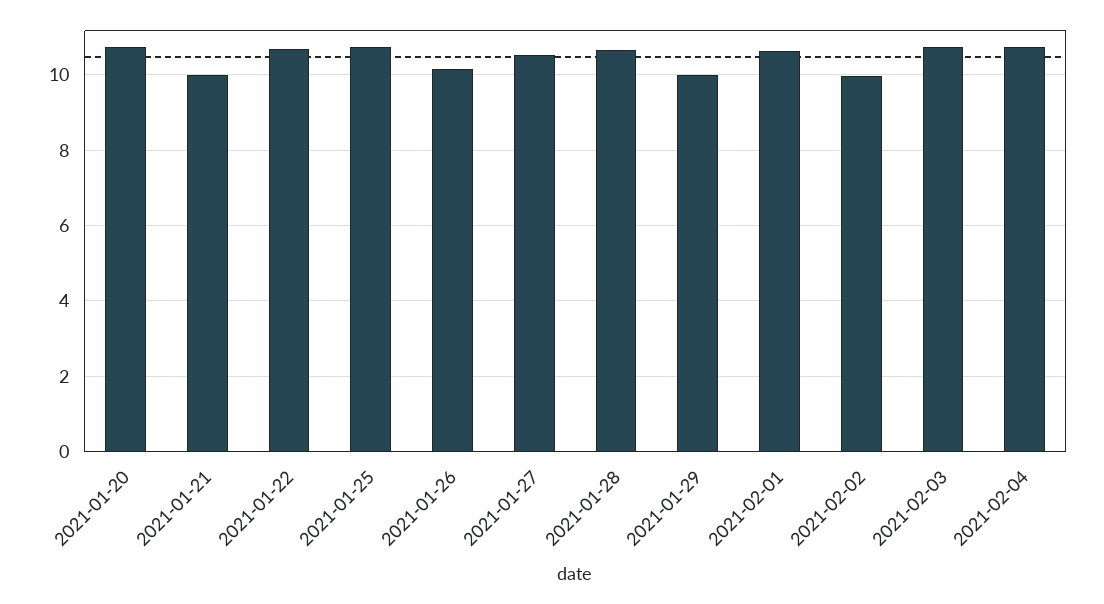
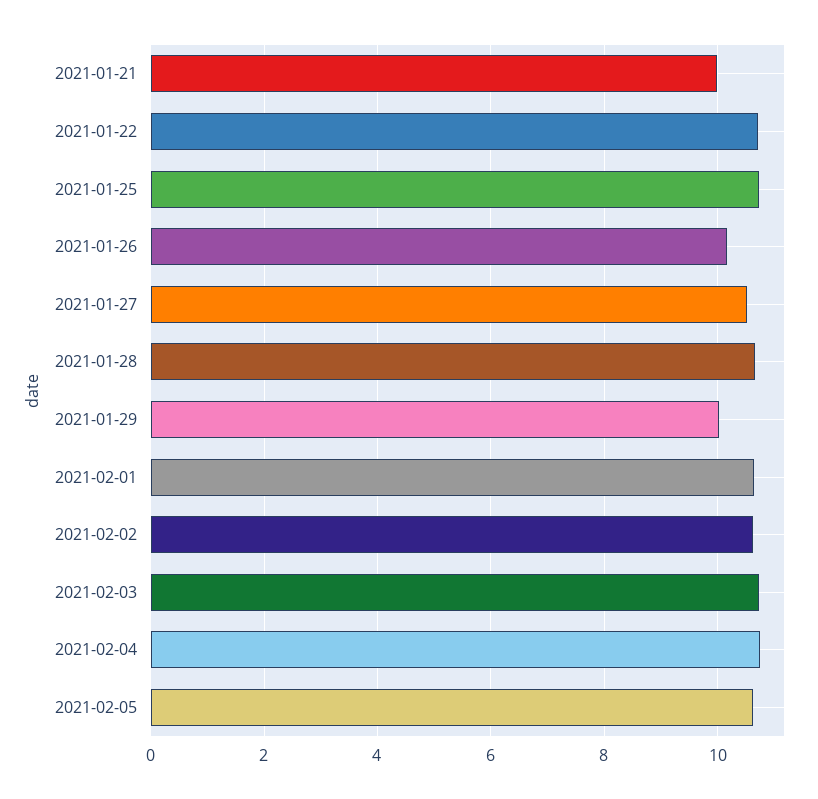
2021-01-20: 10.8 -> none
2021-02-02: 10 -> 10.6
2021-02-05: none -> 10.6

